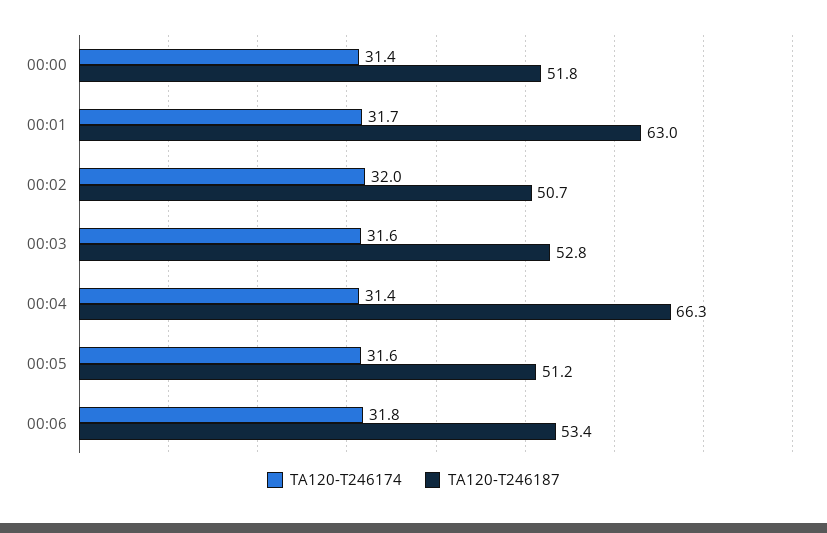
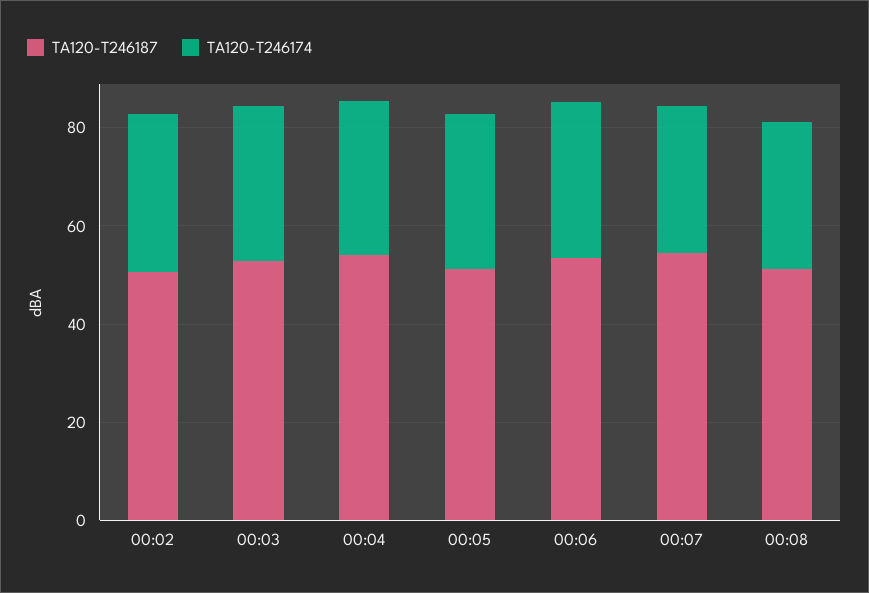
TA120-T246174, 00:00: 31.4 -> none
TA120-T246187, 00:00: 51.8 -> none
TA120-T246174, 00:01: 31.7 -> none
TA120-T246187, 00:01: 63 -> none
TA120-T246187, 00:04: 66.3 -> 55
TA120-T246187, 00:07: none -> 55
TA120-T246174, 00:07: none -> 30
TA120-T246187, 00:08: none -> 50
TA120-T246174, 00:08: none -> 30

